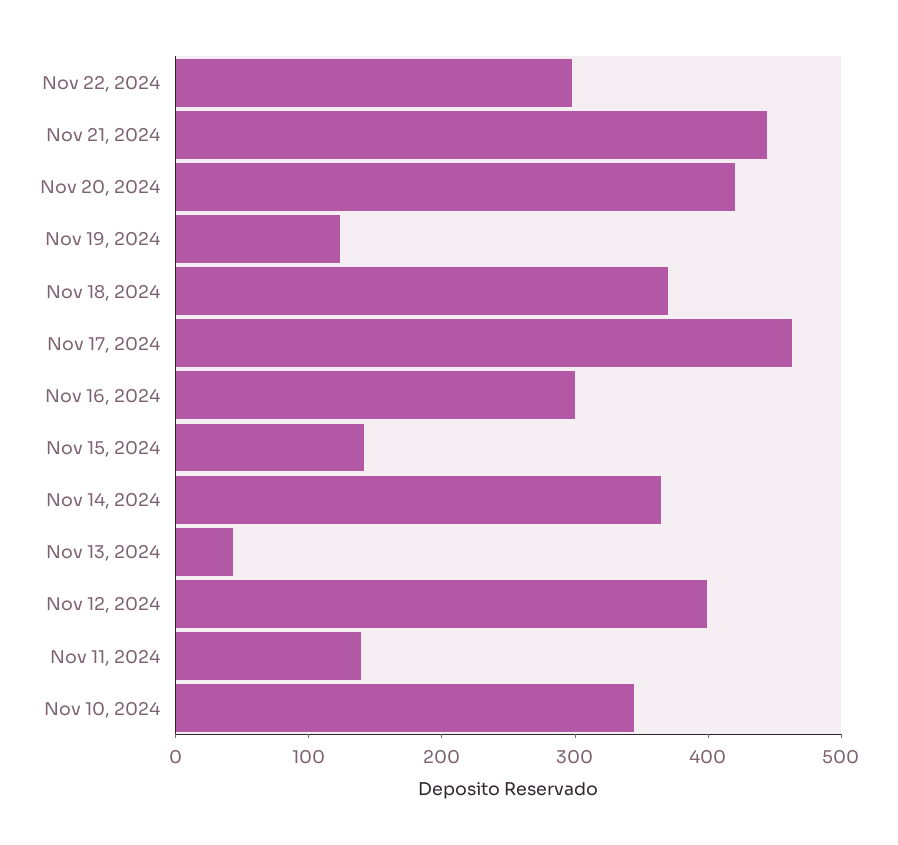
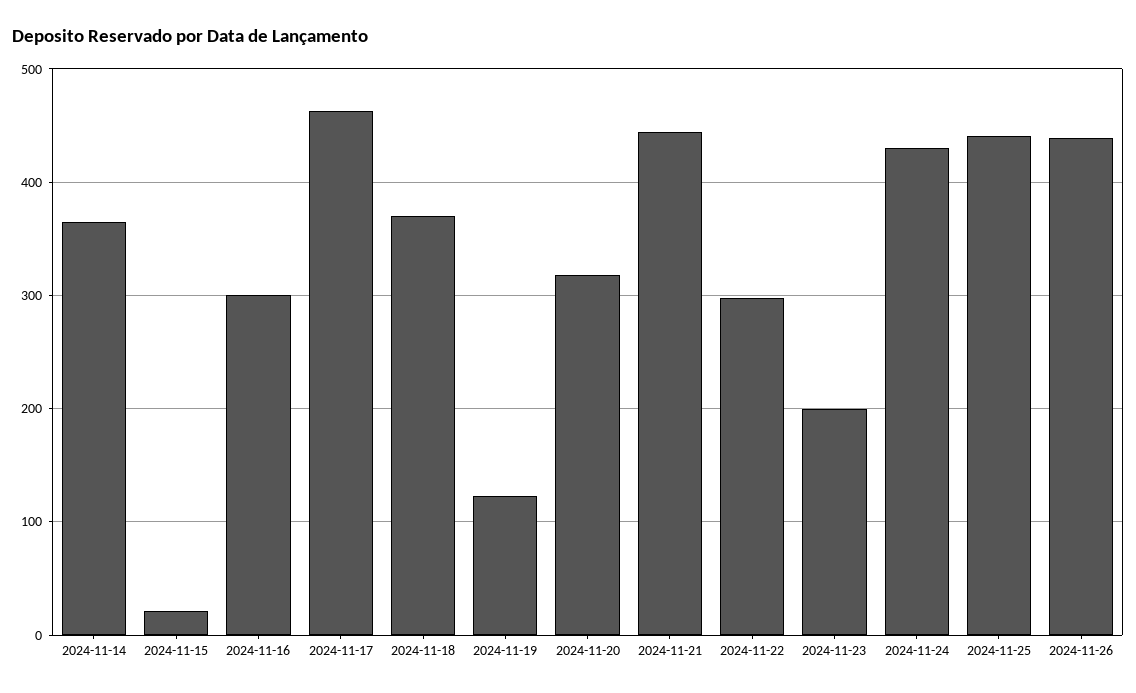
Nov 20, 2024: 420 -> 320
Nov 15, 2024: 140 -> 20
Nov 13, 2024: 40 -> none
Nov 12, 2024: 400 -> none
Nov 11, 2024: 140 -> none
Nov 10, 2024: 340 -> none
2024-11-23: none -> 200
2024-11-24: none -> 430
2024-11-25: none -> 440
2024-11-26: none -> 440

